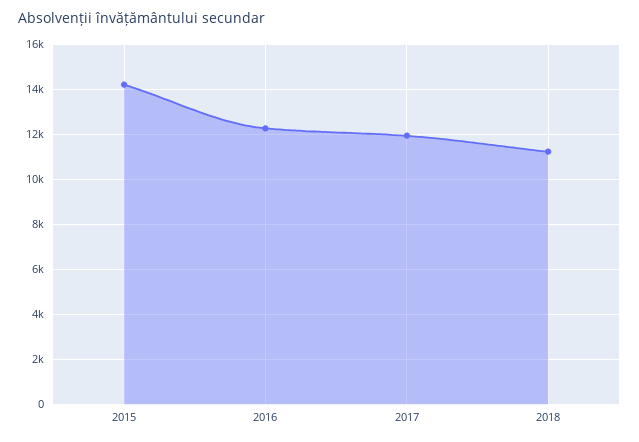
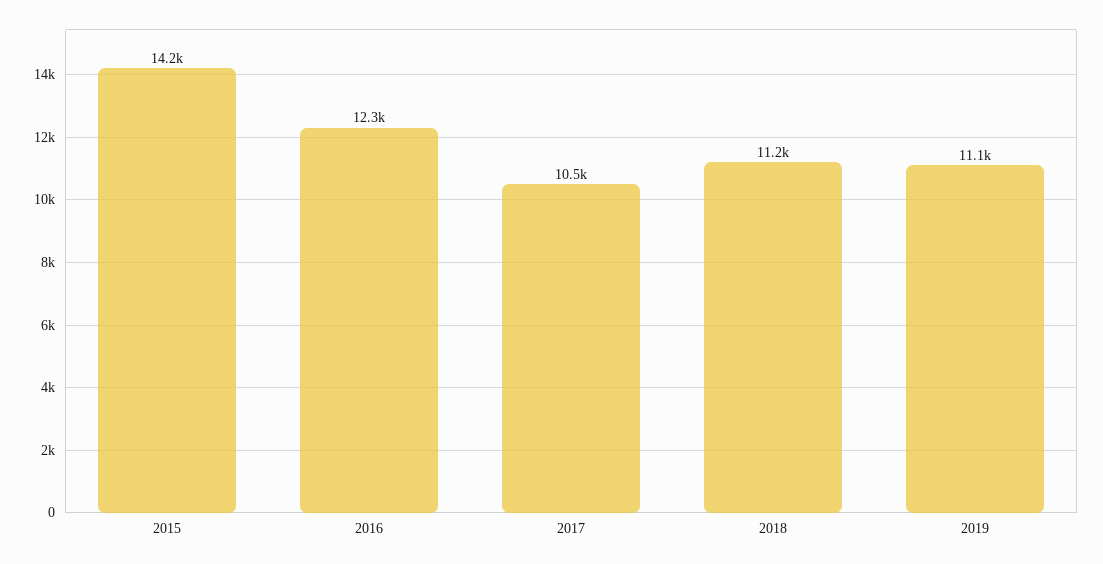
2017: 12000 -> 10500
2019: none -> 11100

